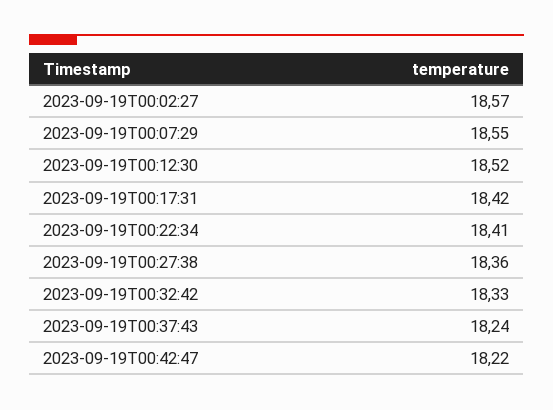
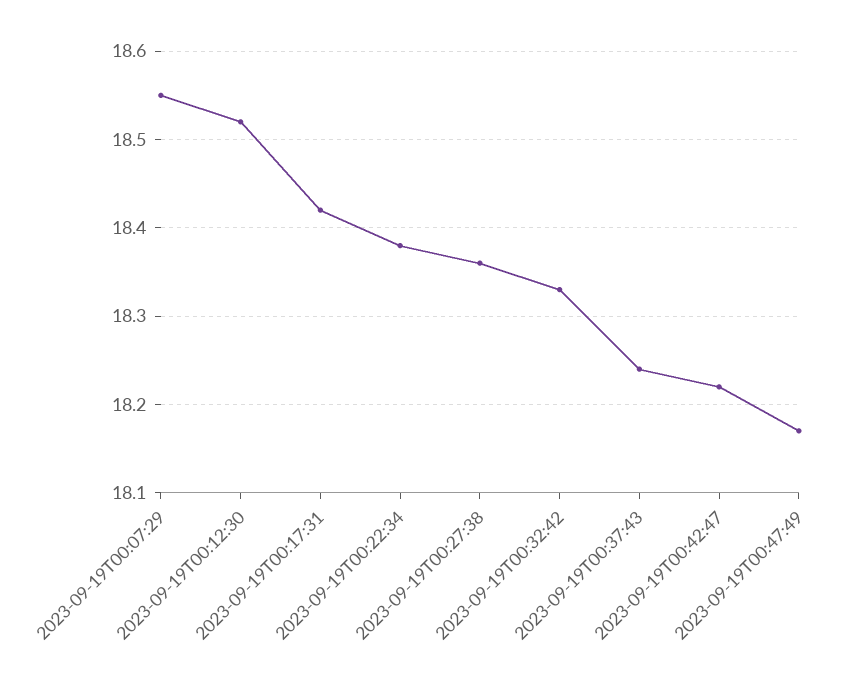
2023-09-19T00:02:27: 18.57 -> none
2023-09-19T00:22:34: 18.41 -> 18.38
2023-09-19T00:47:49: none -> 18.17

